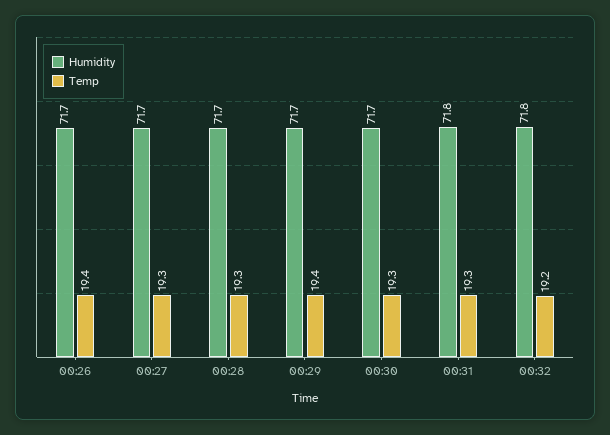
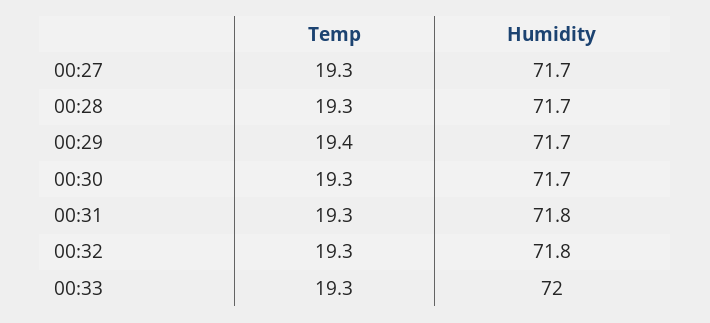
Humidity, 00:26: 71.7 -> none
Temp, 00:26: 19.4 -> none
Temp, 00:32: 19.2 -> 19.3
Temp, 00:33: none -> 19.3
Humidity, 00:33: none -> 72

